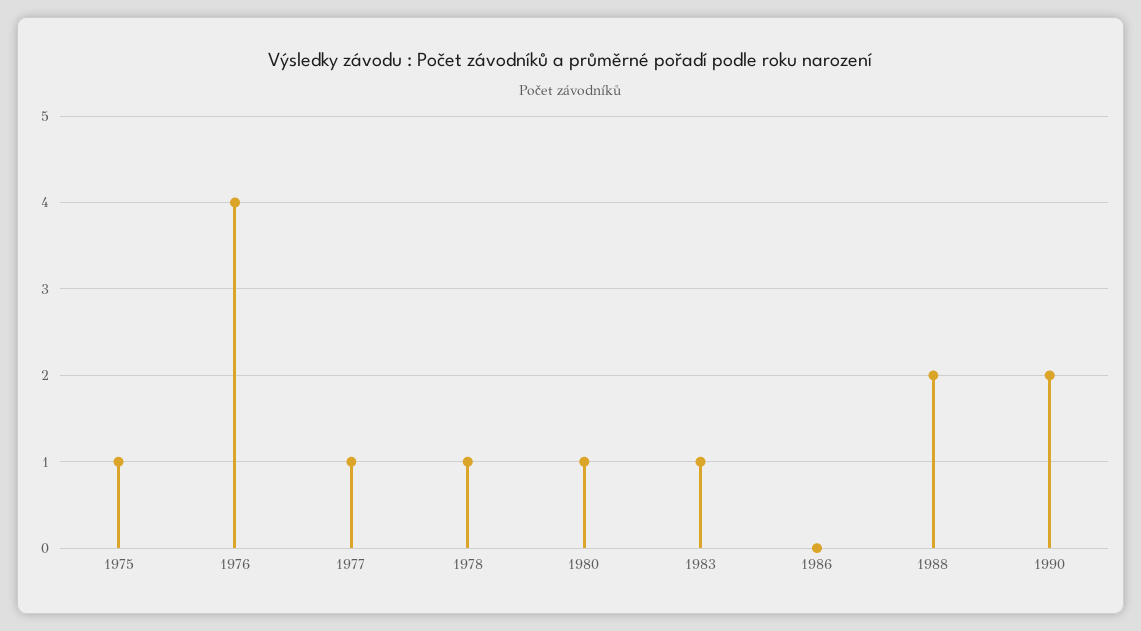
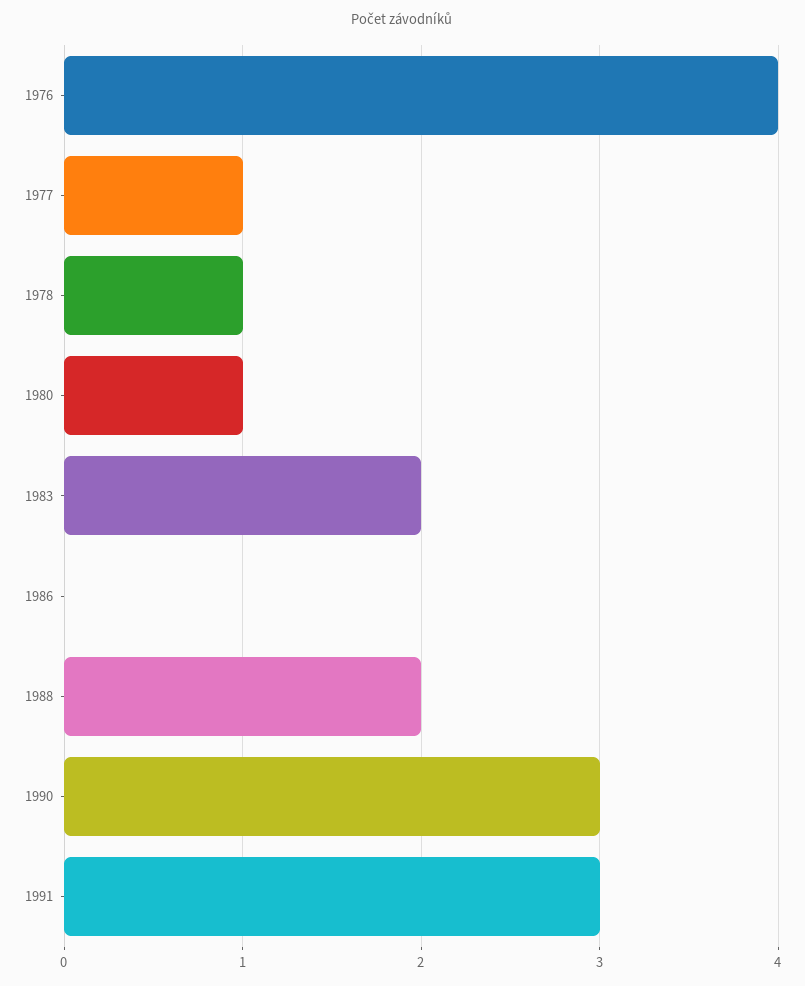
1975: 1 -> none
1983: 1 -> 2
1990: 2 -> 3
1991: none -> 3

